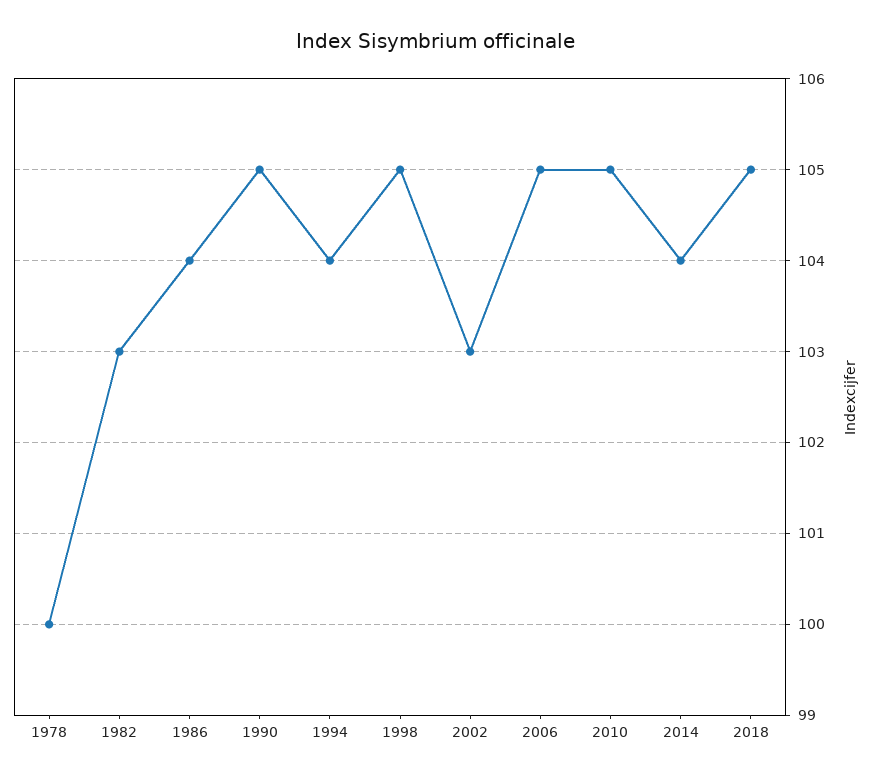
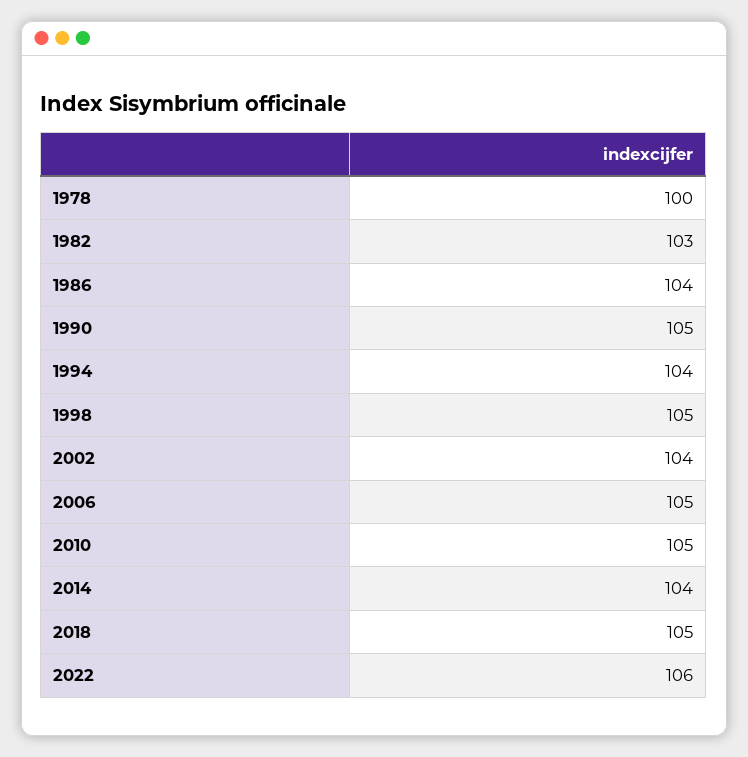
2002: 103 -> 104
2022: none -> 106

